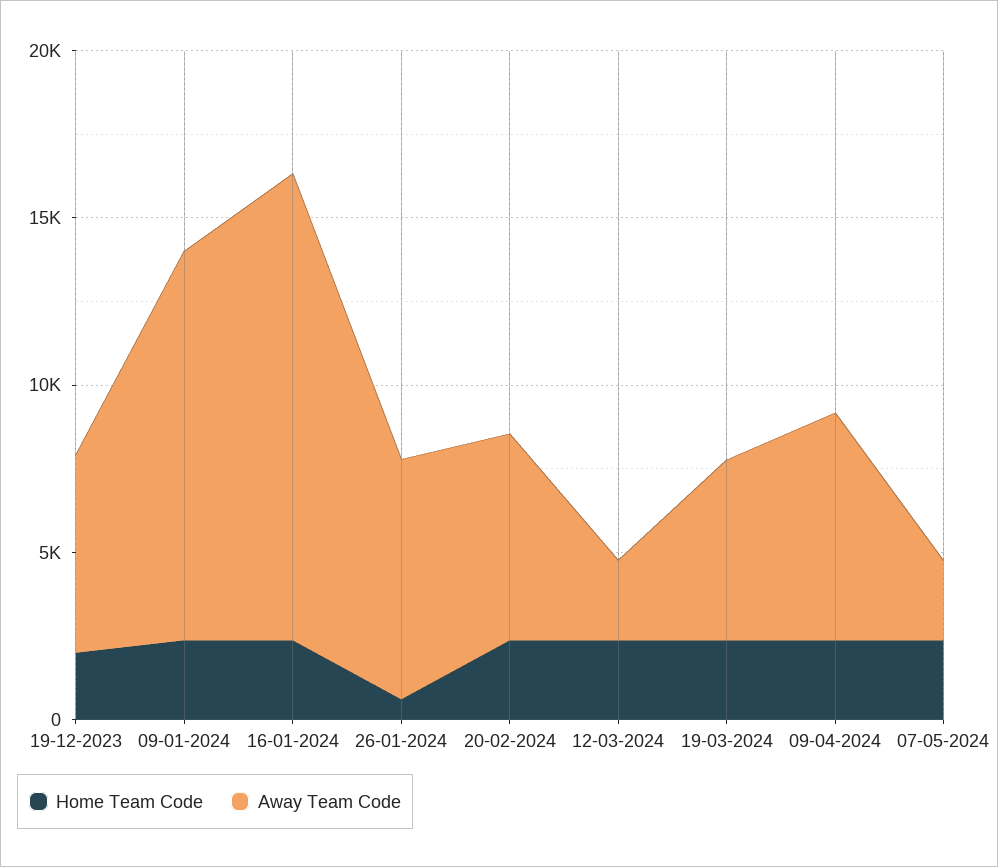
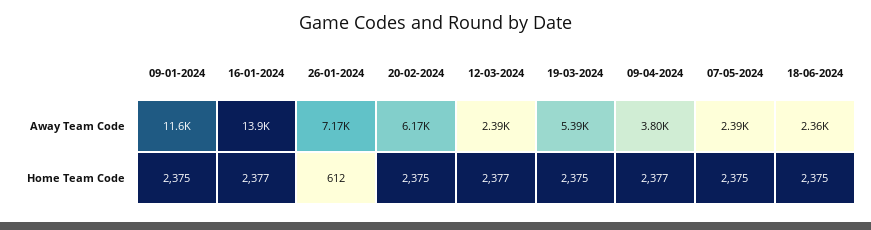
Home Team Code, 19-12-2023: 2000 -> none
Away Team Code, 19-12-2023: 6000 -> none
Away Team Code, 09-04-2024: 7000 -> 3800
Away Team Code, 18-06-2024: none -> 2360
Home Team Code, 18-06-2024: none -> 2375

